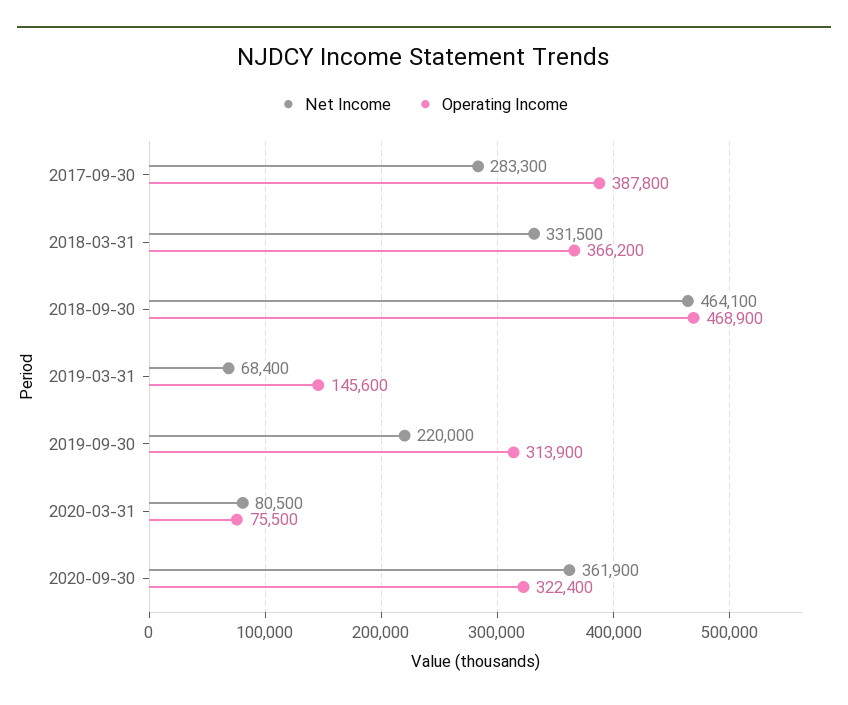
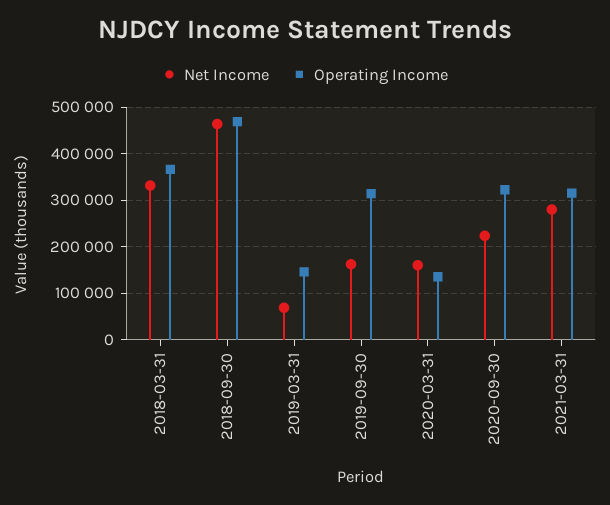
Net Income, 2017-09-30: 283300 -> none
Operating Income, 2017-09-30: 387800 -> none
Net Income, 2019-09-30: 220000 -> 160000
Net Income, 2020-03-31: 80500 -> 160000
Operating Income, 2020-03-31: 75500 -> 140000
Net Income, 2020-09-30: 361900 -> 220000
Net Income, 2021-03-31: none -> 280000
Operating Income, 2021-03-31: none -> 320000

